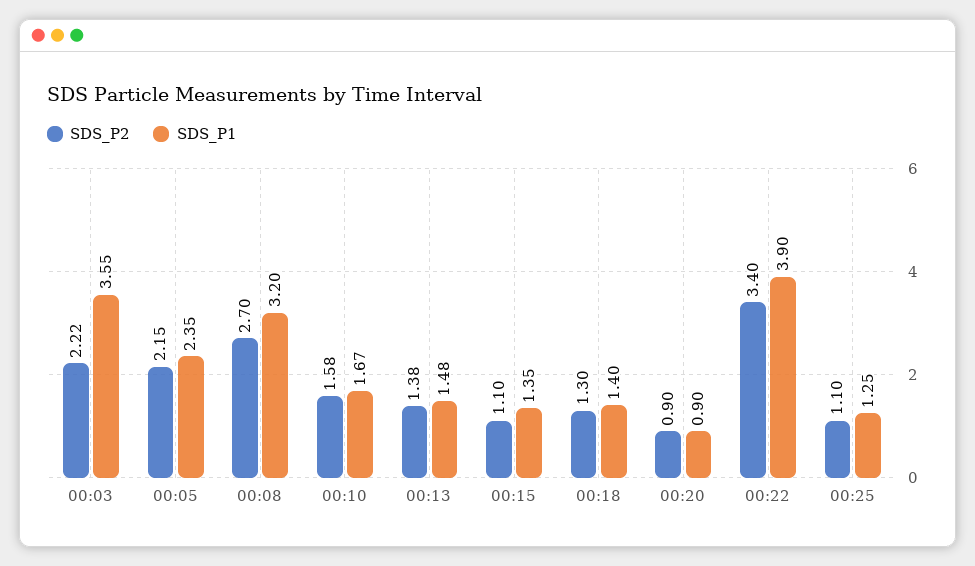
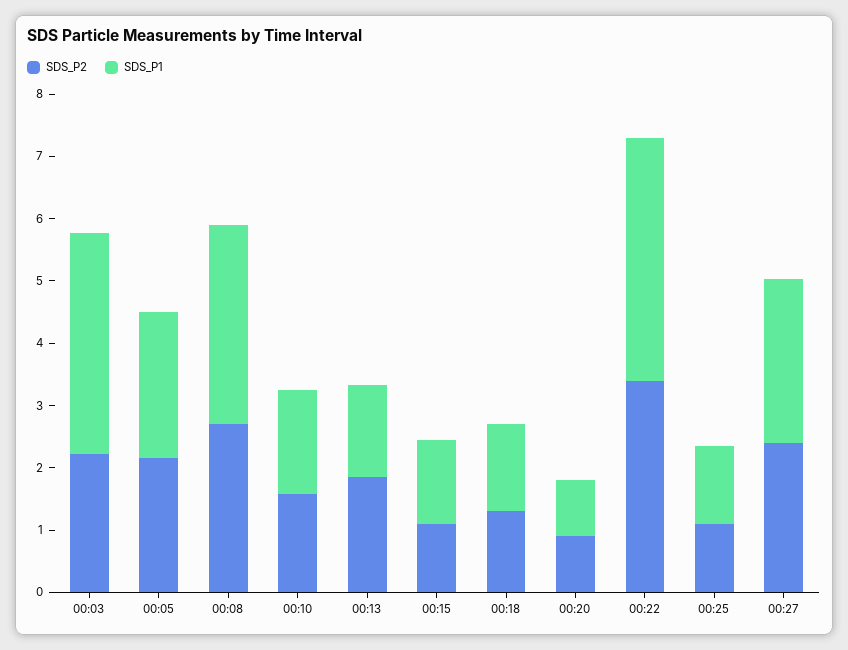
SDS_P2, 00:13: 1.38 -> 1.8
SDS_P2, 00:27: none -> 2.4
SDS_P1, 00:27: none -> 2.6

